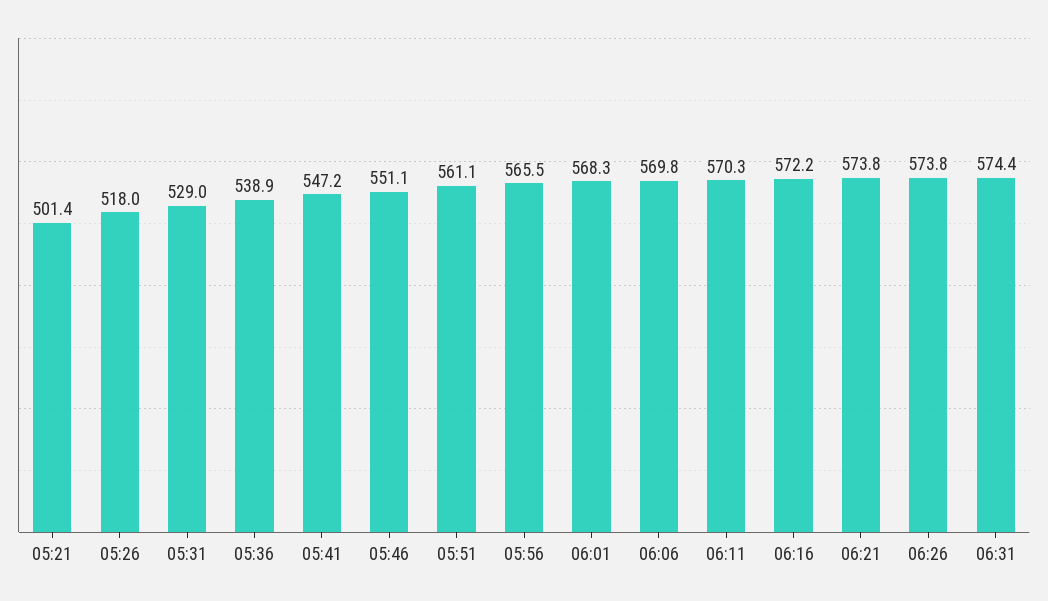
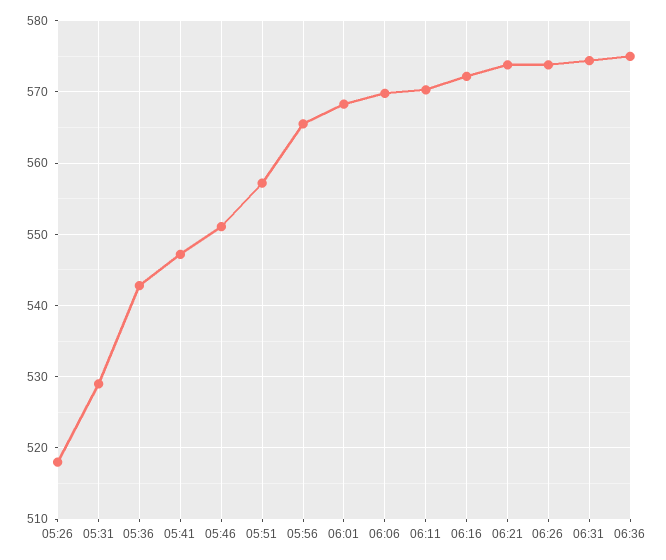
05:21: 501.4 -> none
05:36: 538.9 -> 543
05:51: 561.1 -> 557
06:36: none -> 575

